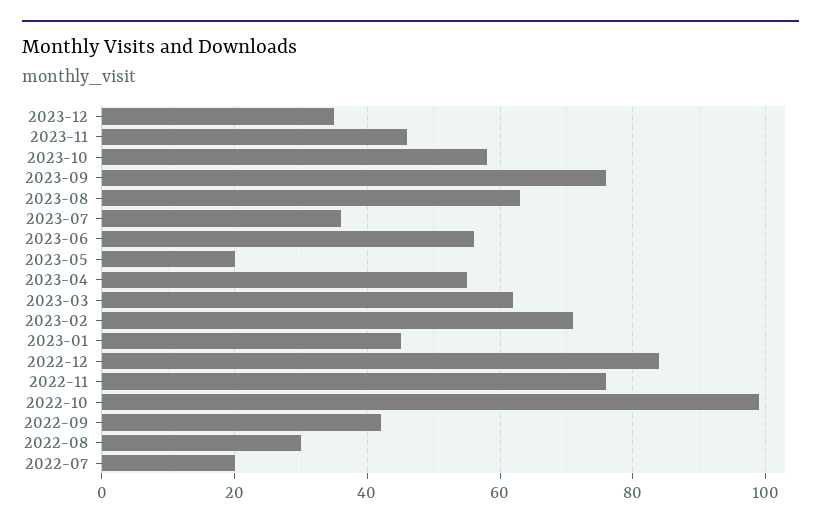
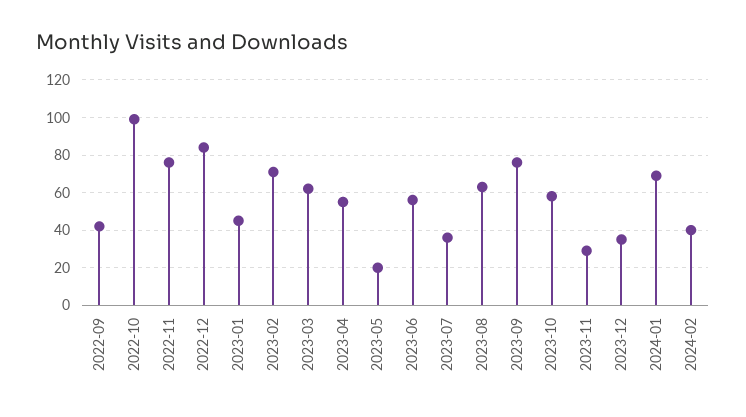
2023-11: 45 -> 30
2022-08: 30 -> none
2022-07: 20 -> none
2024-01: none -> 70
2024-02: none -> 40

